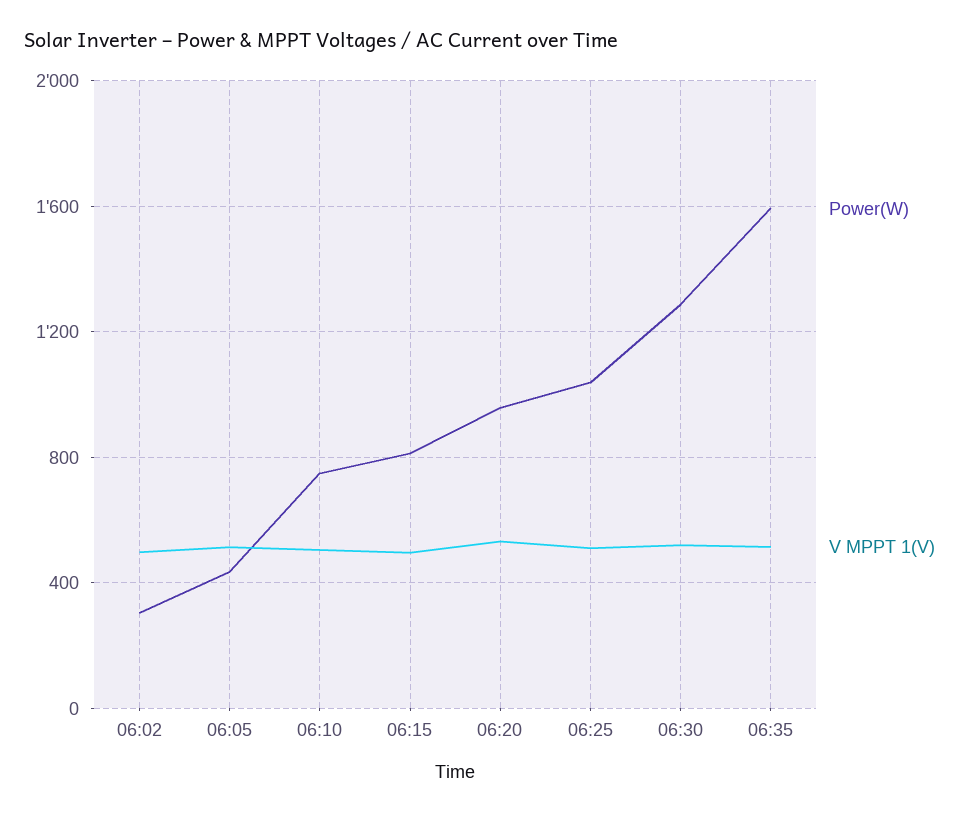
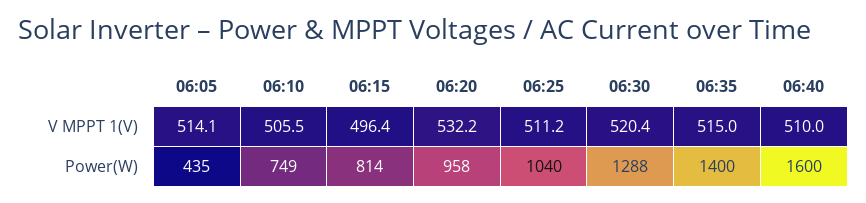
Power(W), 06:02: 300 -> none
V MPPT 1(V), 06:02: 500 -> none
Power(W), 06:35: 1600 -> 1400
V MPPT 1(V), 06:40: none -> 510
Power(W), 06:40: none -> 1600

